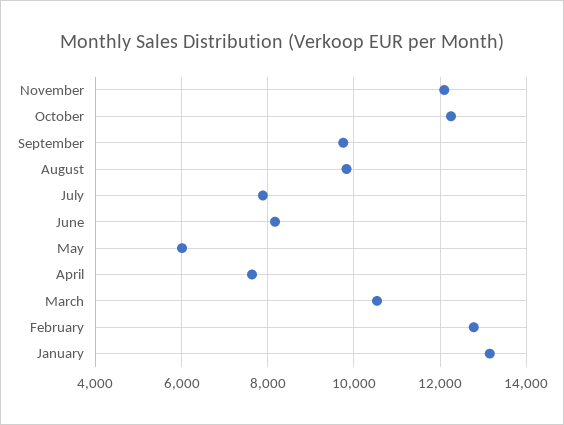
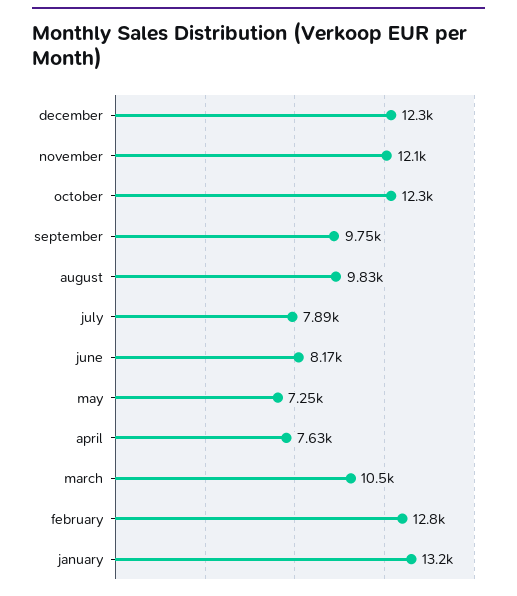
May: 6000 -> 7250
december: none -> 12300

